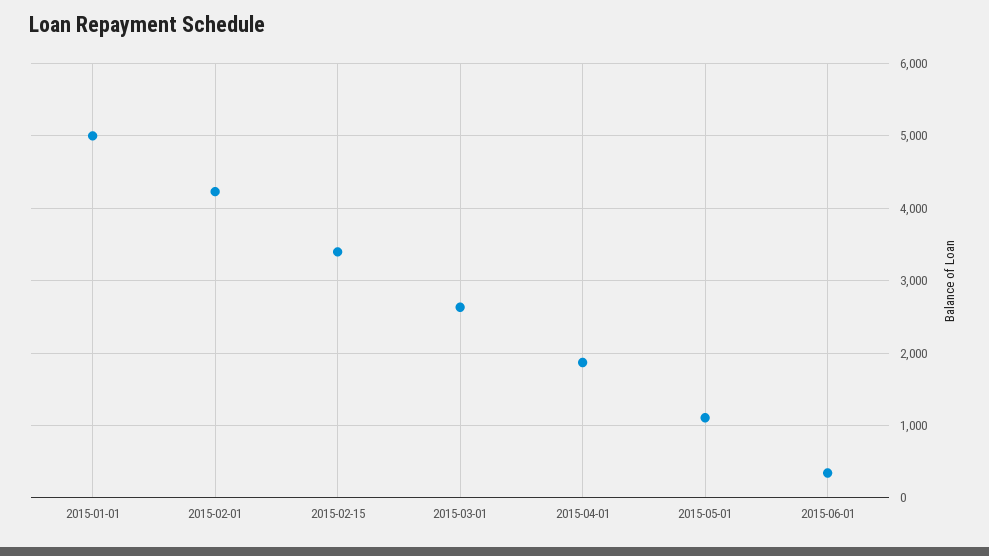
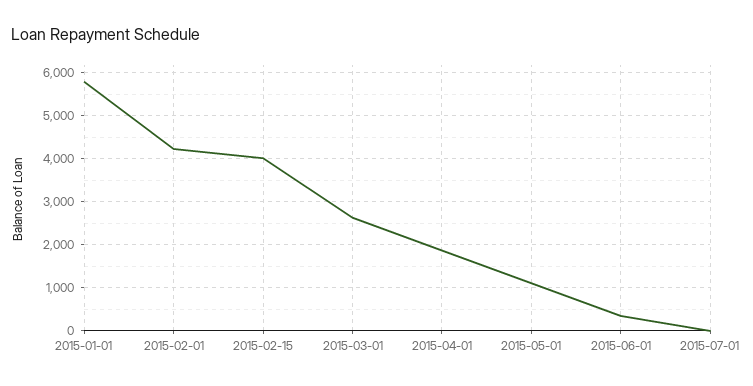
2015-01-01: 5000 -> 5800
2015-02-15: 3400 -> 4000
2015-07-01: none -> 0

